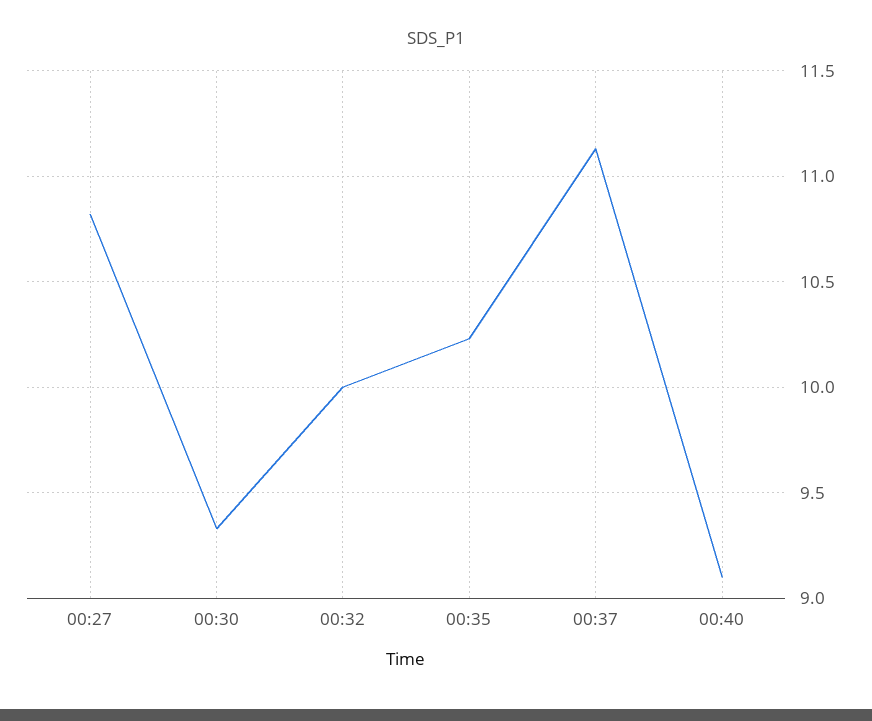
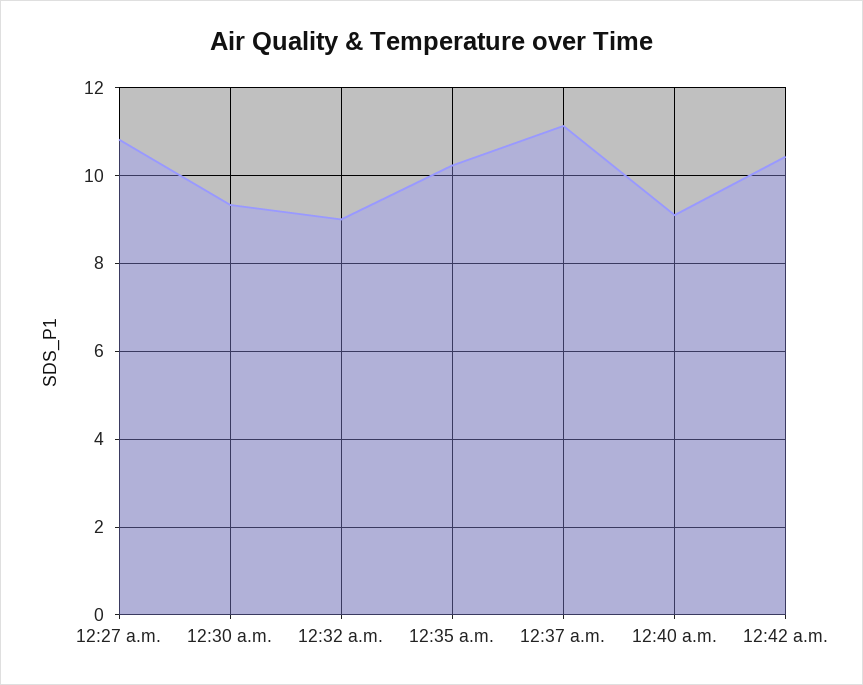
00:32: 10 -> 9
12:42 a.m.: none -> 10.4

